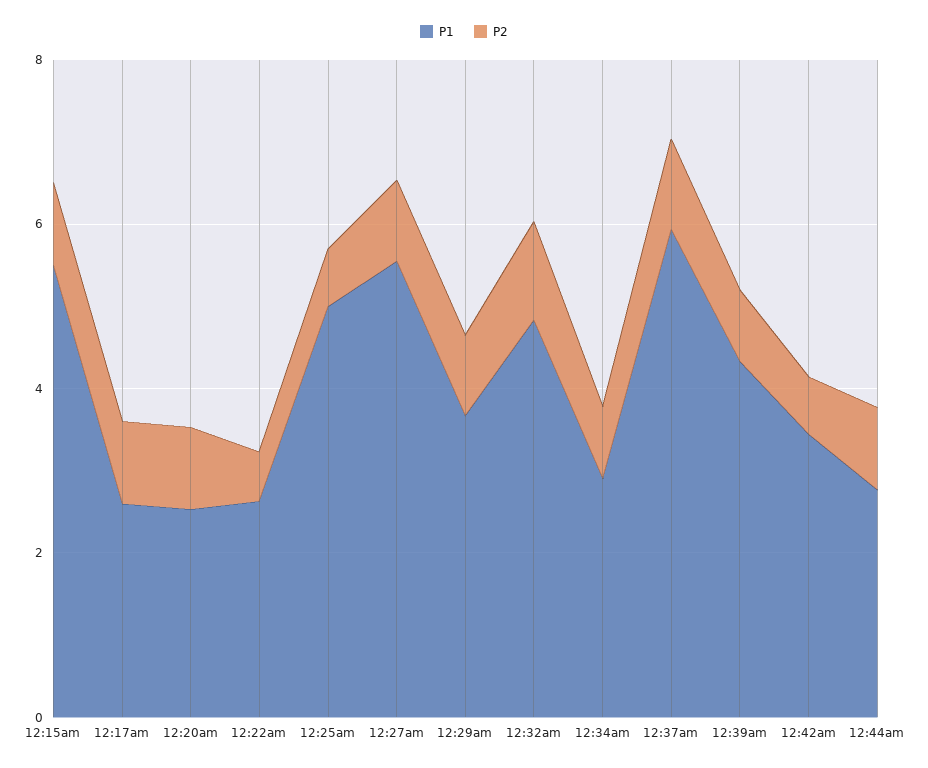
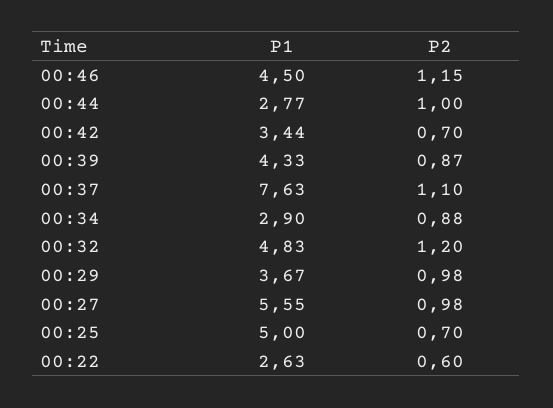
P1, 12:15am: 5.5 -> none
P2, 12:15am: 1 -> none
P1, 12:17am: 2.5 -> none
P2, 12:17am: 1 -> none
P1, 12:20am: 2.5 -> none
P2, 12:20am: 1 -> none
P1, 12:37am: 6 -> 7.63
P1, 00:46: none -> 4.5
P2, 00:46: none -> 1.15

